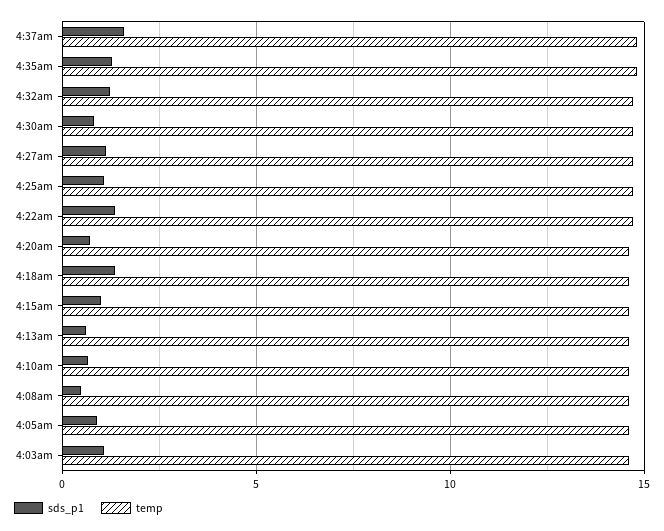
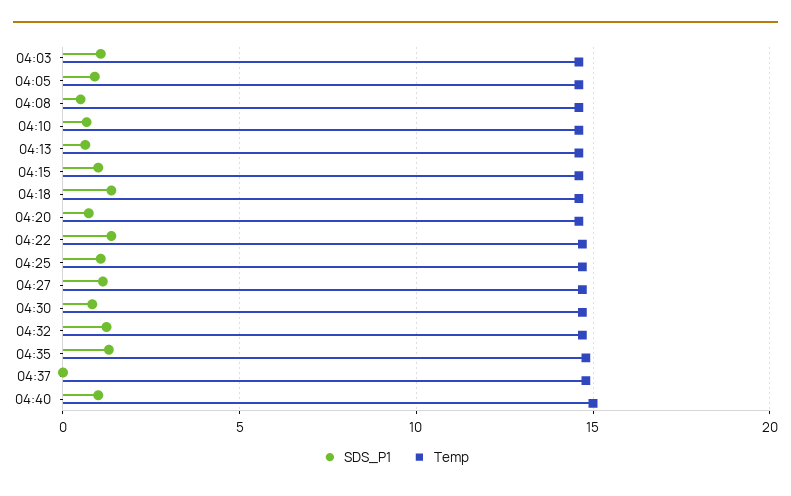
sds_p1, 4:37am: 1.5 -> 0
sds_p1, 04:40: none -> 1
temp, 04:40: none -> 15

